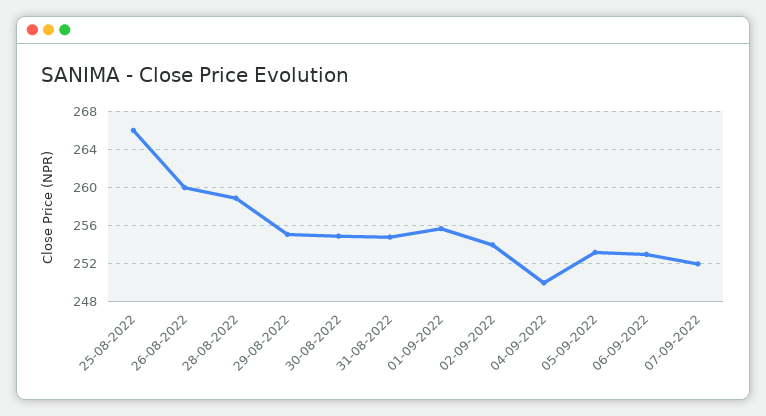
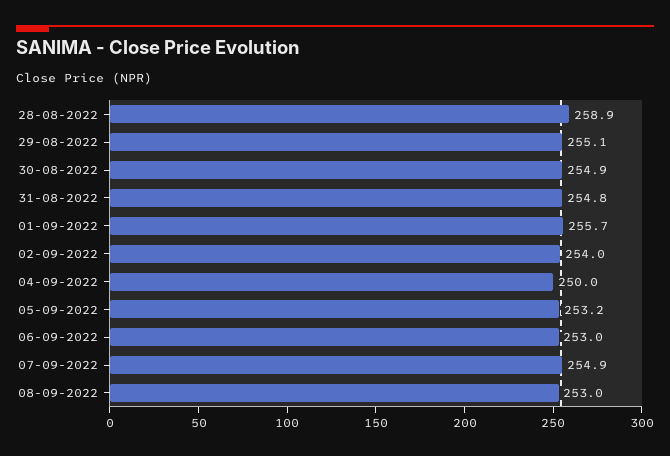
25-08-2022: 266 -> none
26-08-2022: 260 -> none
07-09-2022: 252 -> 254.9
08-09-2022: none -> 253

